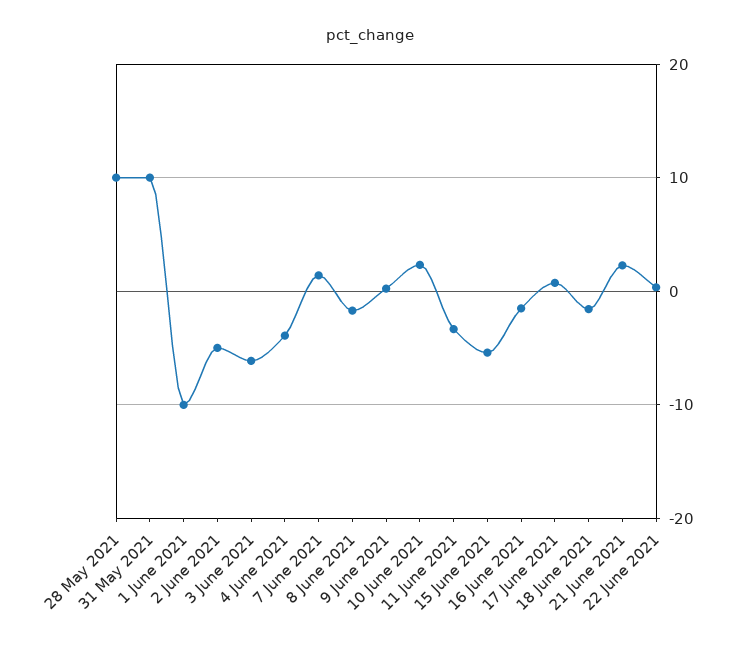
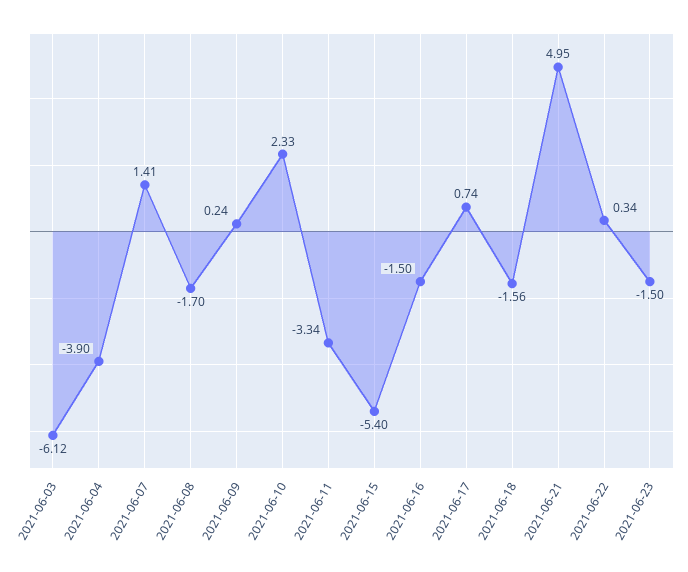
28 May 2021: 10 -> none
31 May 2021: 10 -> none
1 June 2021: -10 -> none
2 June 2021: -5 -> none
21 June 2021: 2 -> 4.95
2021-06-23: none -> -1.5

